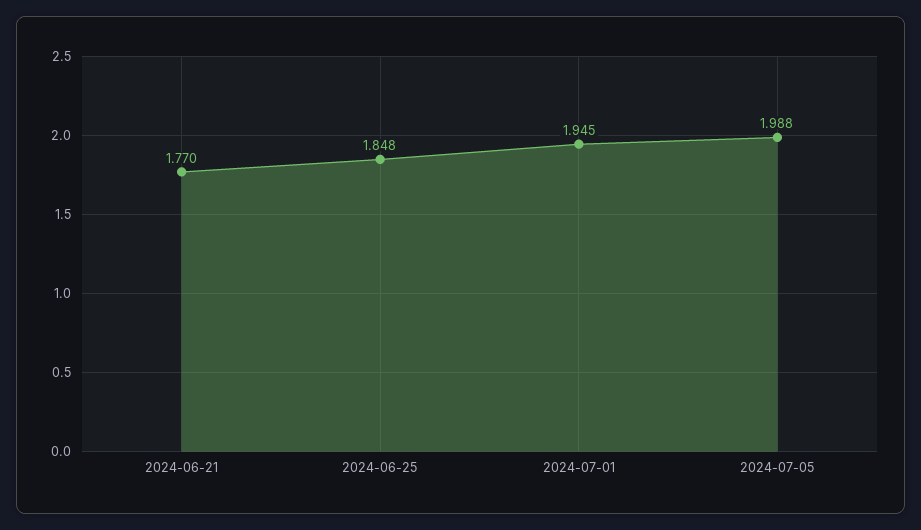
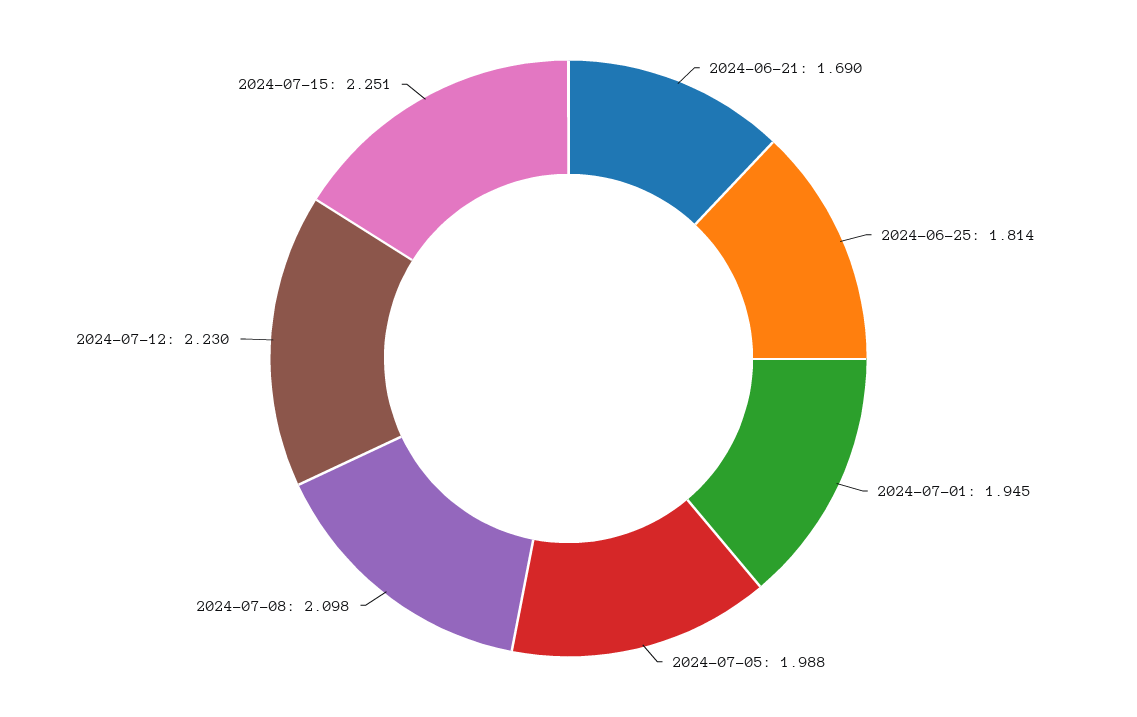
2024-06-21: 1.77 -> 1.69
2024-06-25: 1.848 -> 1.814
2024-07-08: none -> 2.098
2024-07-12: none -> 2.23
2024-07-15: none -> 2.251

